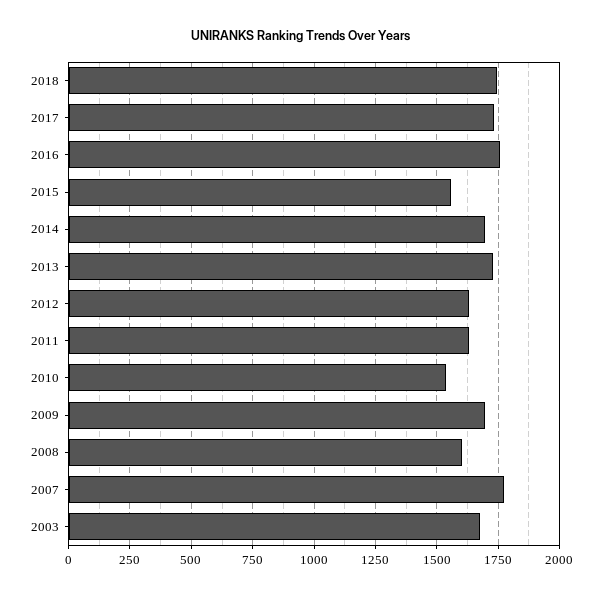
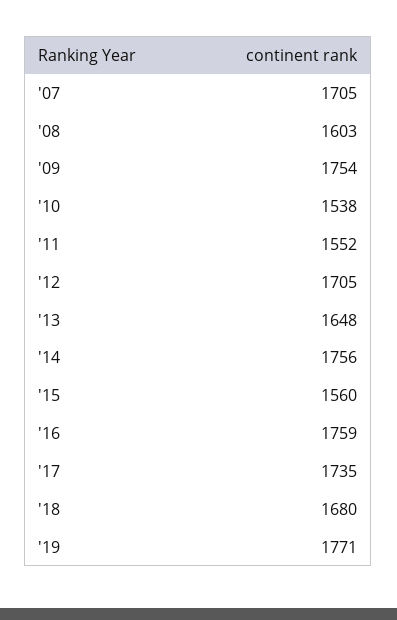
2018: 1750 -> 1680
2014: 1700 -> 1756
2013: 1725 -> 1648
2012: 1625 -> 1705
2011: 1625 -> 1552
2009: 1700 -> 1754
2007: 1775 -> 1705
2003: 1675 -> none
'19: none -> 1771

